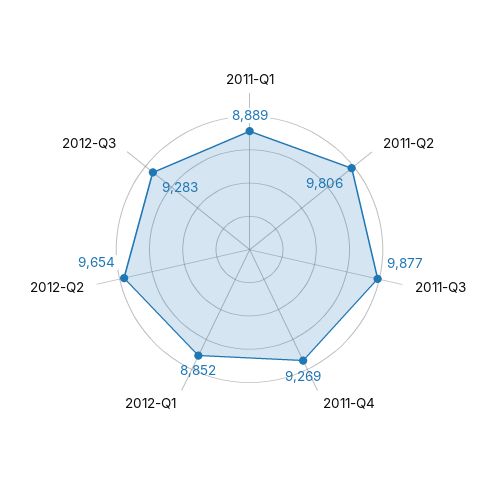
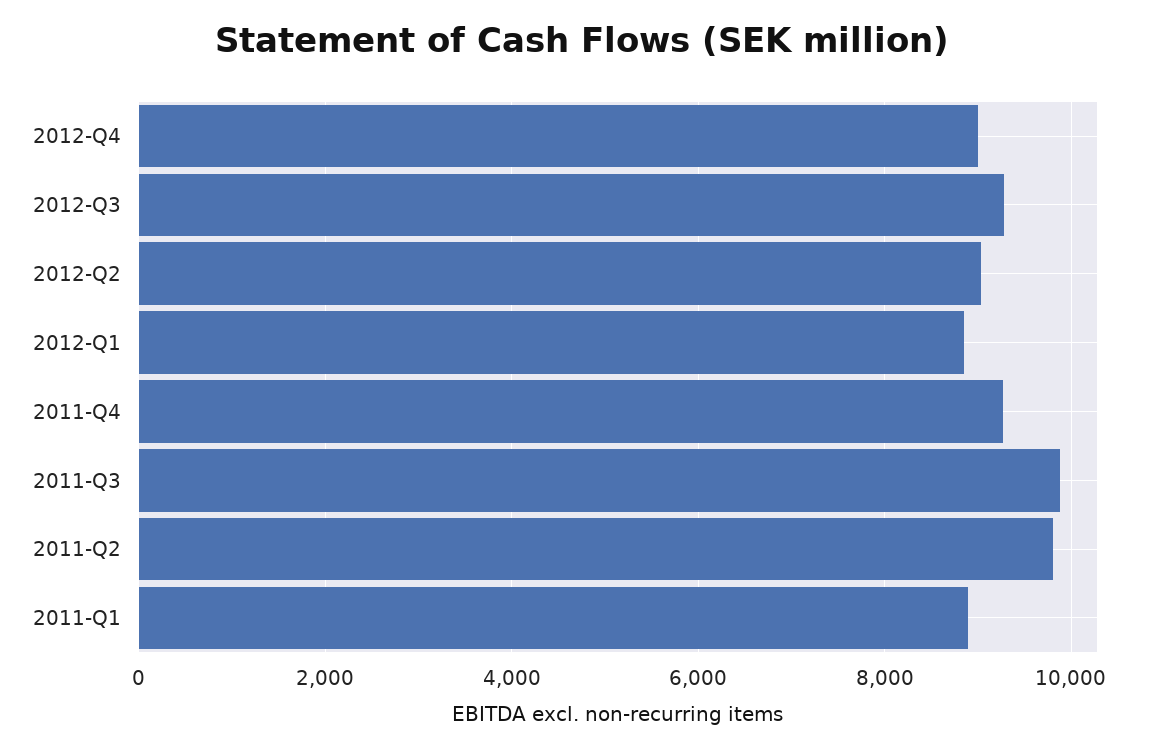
2012-Q2: 9654 -> 9000
2012-Q4: none -> 9000

